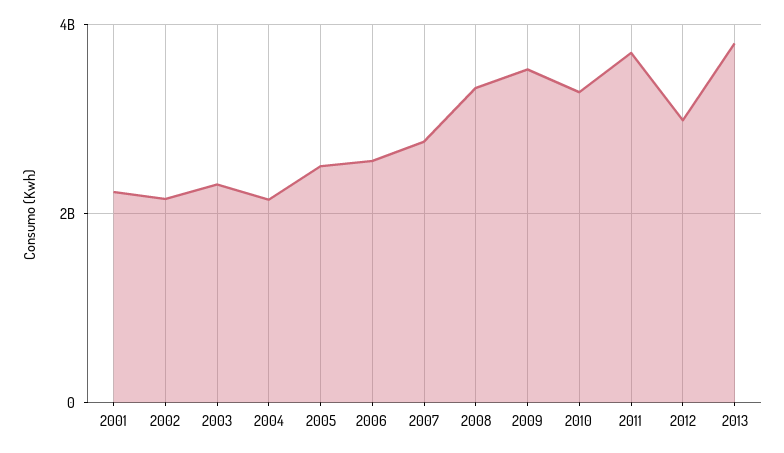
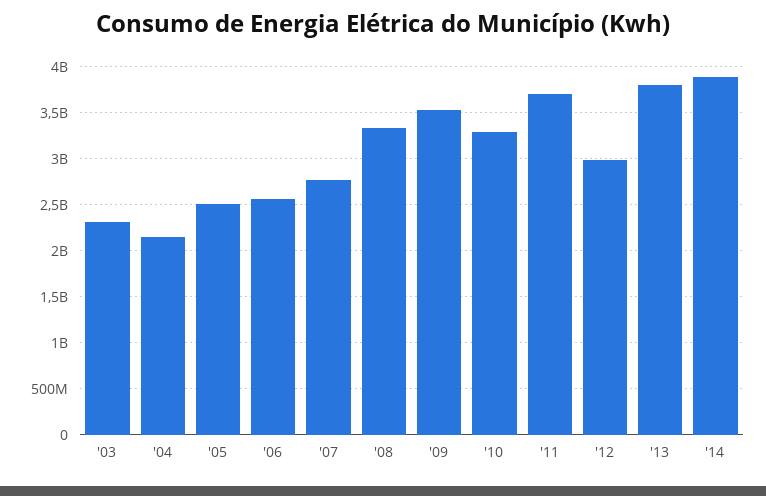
2001: 2200000000 -> none
2002: 2200000000 -> none
'14: none -> 3900000000

